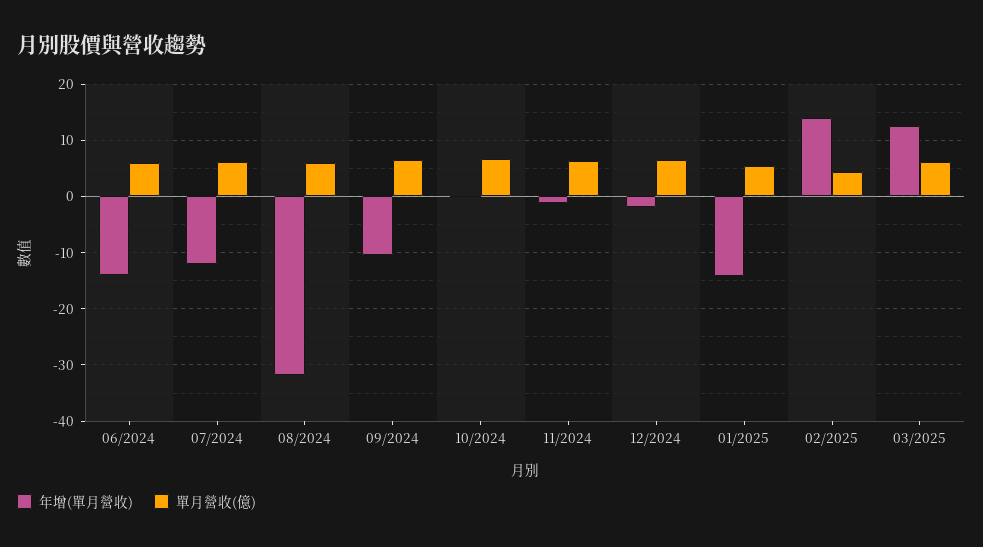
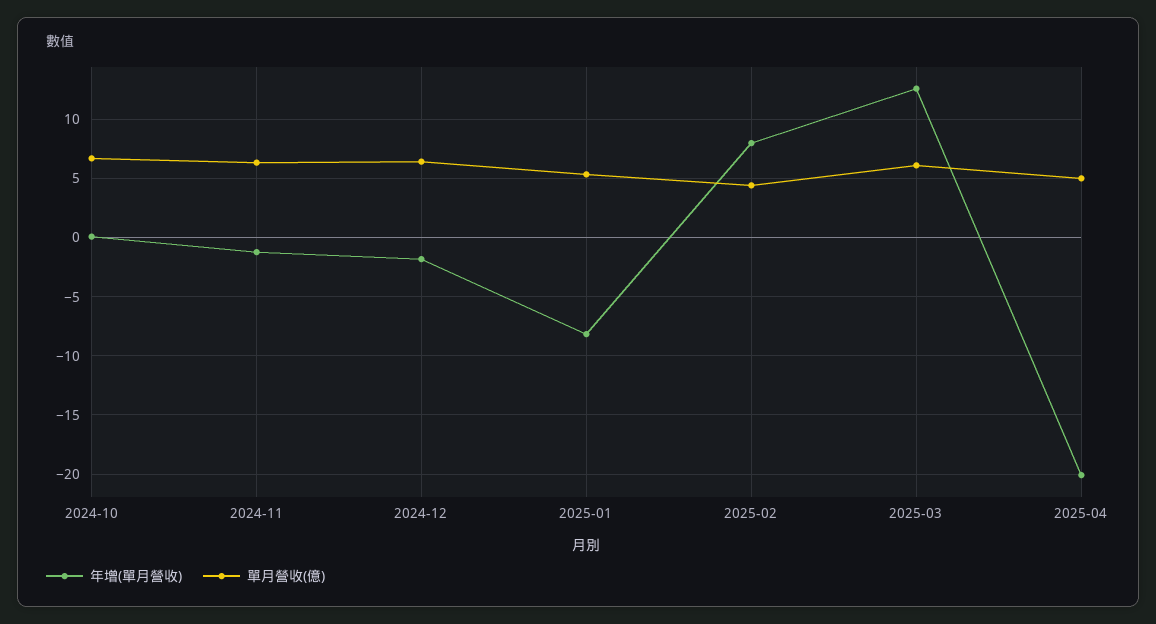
年增(單月營收), 06/2024: -14 -> none
單月營收(億), 06/2024: 6 -> none
年增(單月營收), 07/2024: -12 -> none
單月營收(億), 07/2024: 6 -> none
年增(單月營收), 08/2024: -32 -> none
單月營收(億), 08/2024: 6 -> none
年增(單月營收), 09/2024: -10 -> none
單月營收(億), 09/2024: 6 -> none
年增(單月營收), 01/2025: -14 -> -8
年增(單月營收), 02/2025: 14 -> 8
年增(單月營收), 2025-04: none -> -20
單月營收(億), 2025-04: none -> 5

